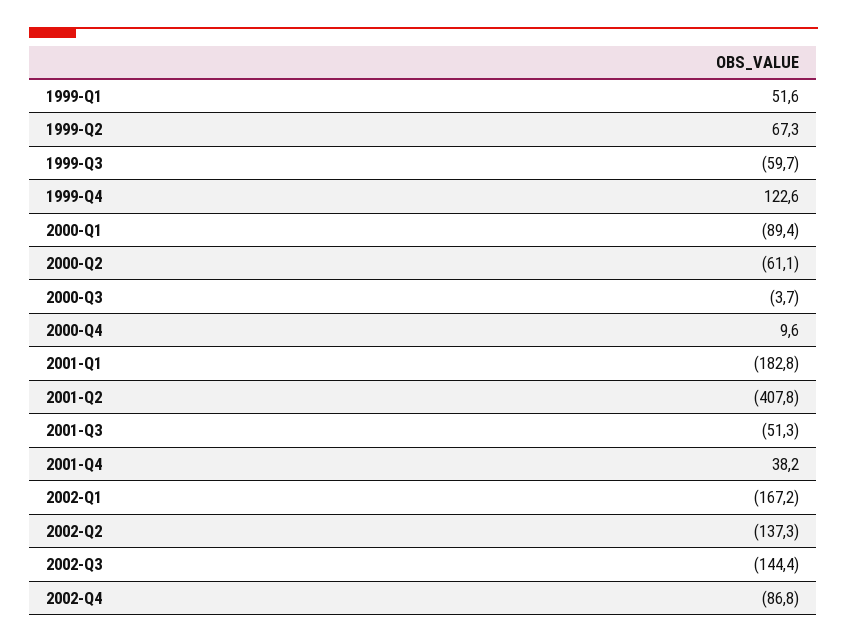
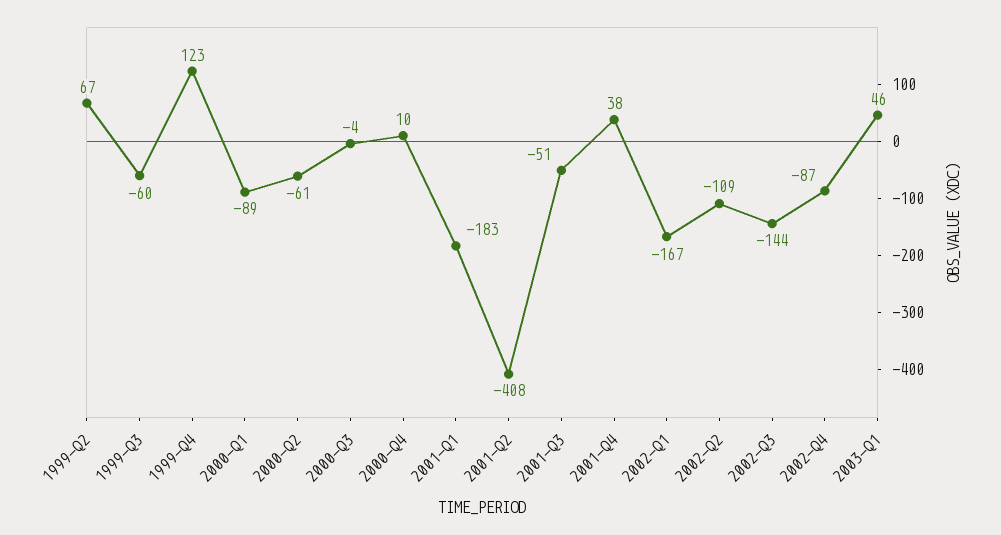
1999-Q1: 51.6 -> none
2002-Q2: -137.3 -> -109
2003-Q1: none -> 46

